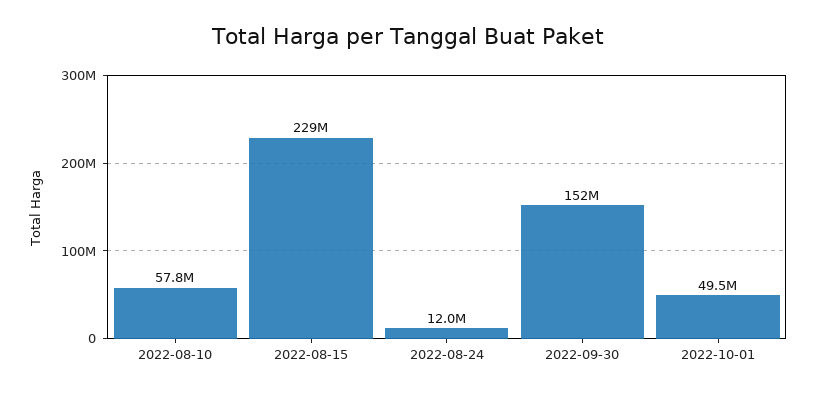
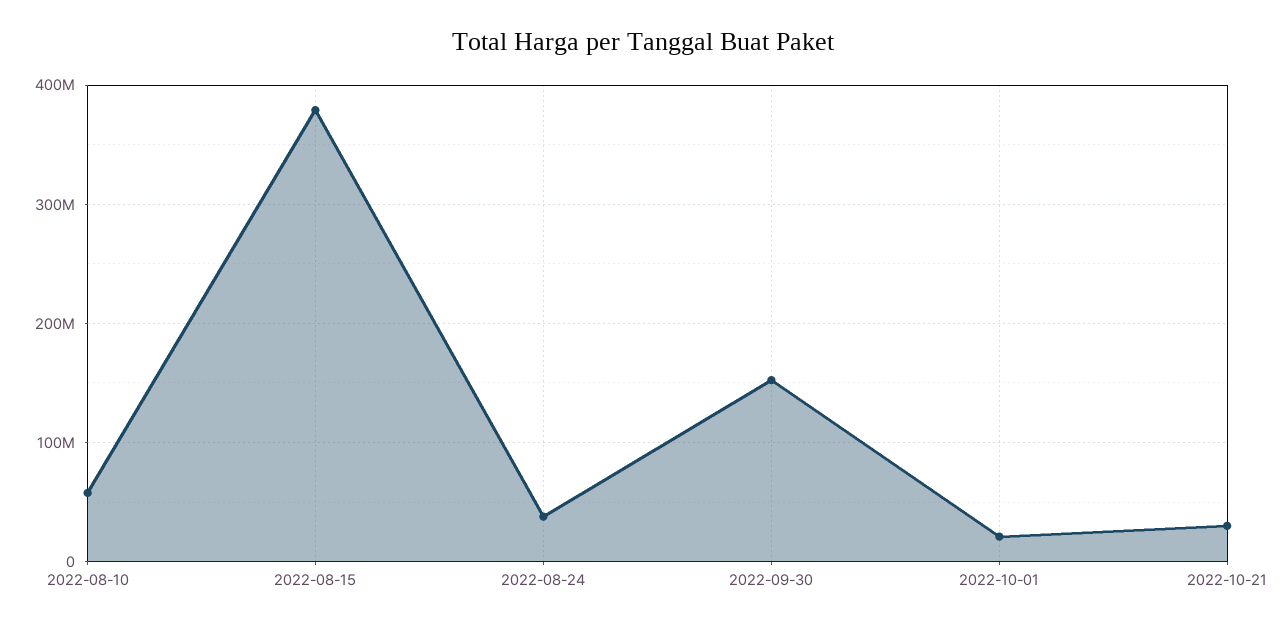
2022-08-15: 229000000 -> 380000000
2022-08-24: 12000000 -> 40000000
2022-10-01: 49500000 -> 20000000
2022-10-21: none -> 30000000

